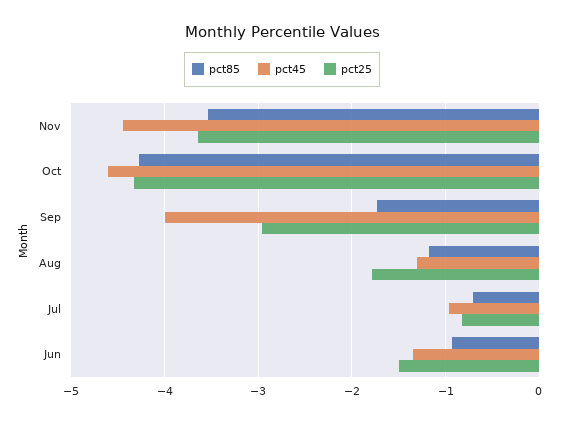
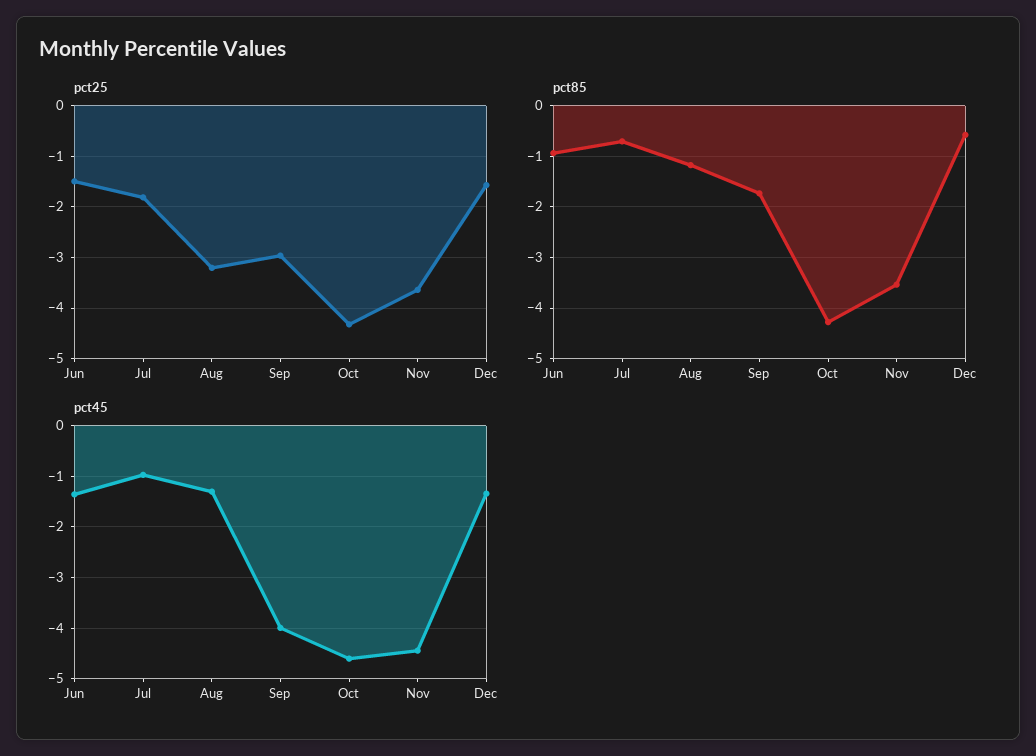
pct25, Aug: -1.8 -> -3.2
pct25, Jul: -0.8 -> -1.8
pct25, Dec: none -> -1.6
pct85, Dec: none -> -0.6
pct45, Dec: none -> -1.4

